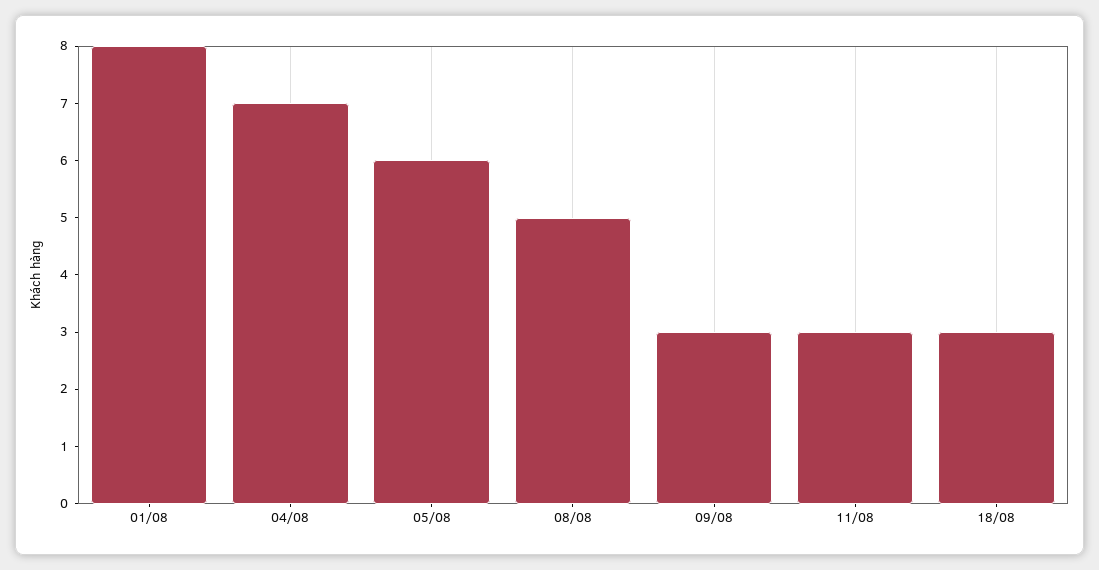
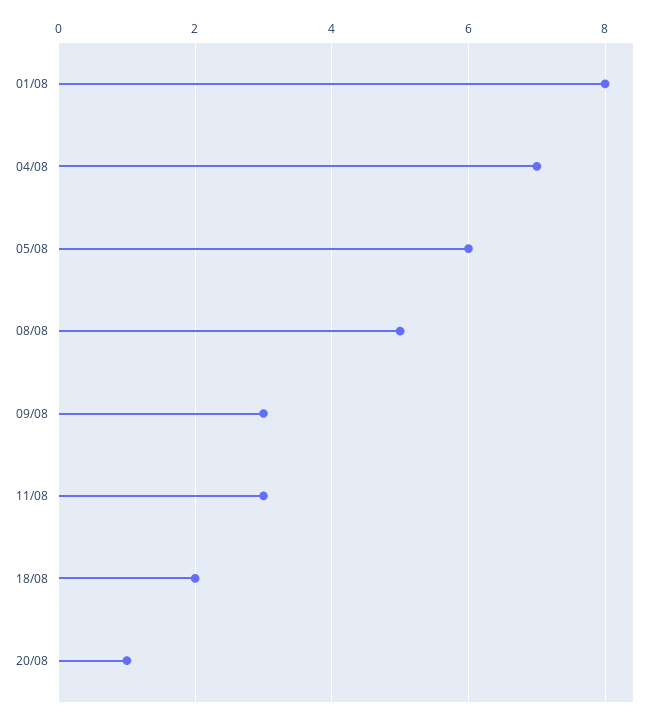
18/08: 3 -> 2
20/08: none -> 1

